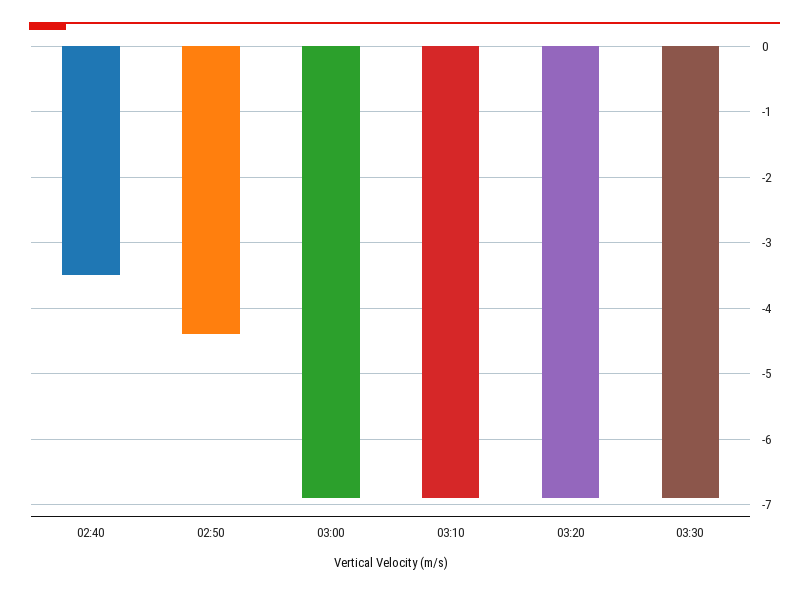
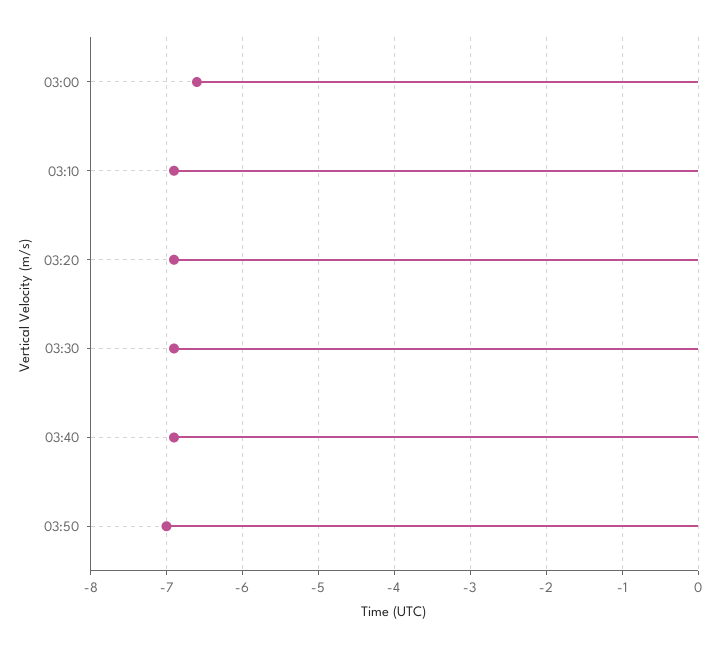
02:40: -3.5 -> none
02:50: -4.4 -> none
03:00: -6.9 -> -6.6
03:40: none -> -6.9
03:50: none -> -7

